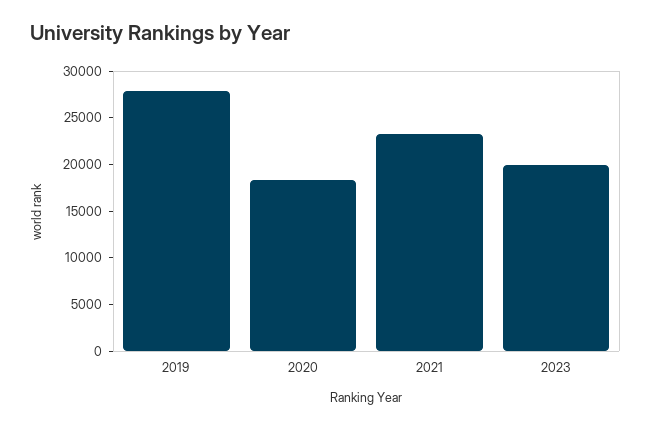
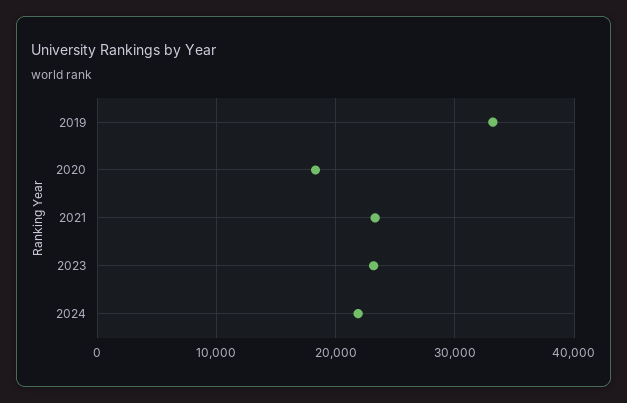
2019: 28000 -> 33000
2023: 20000 -> 23000
2024: none -> 22000

